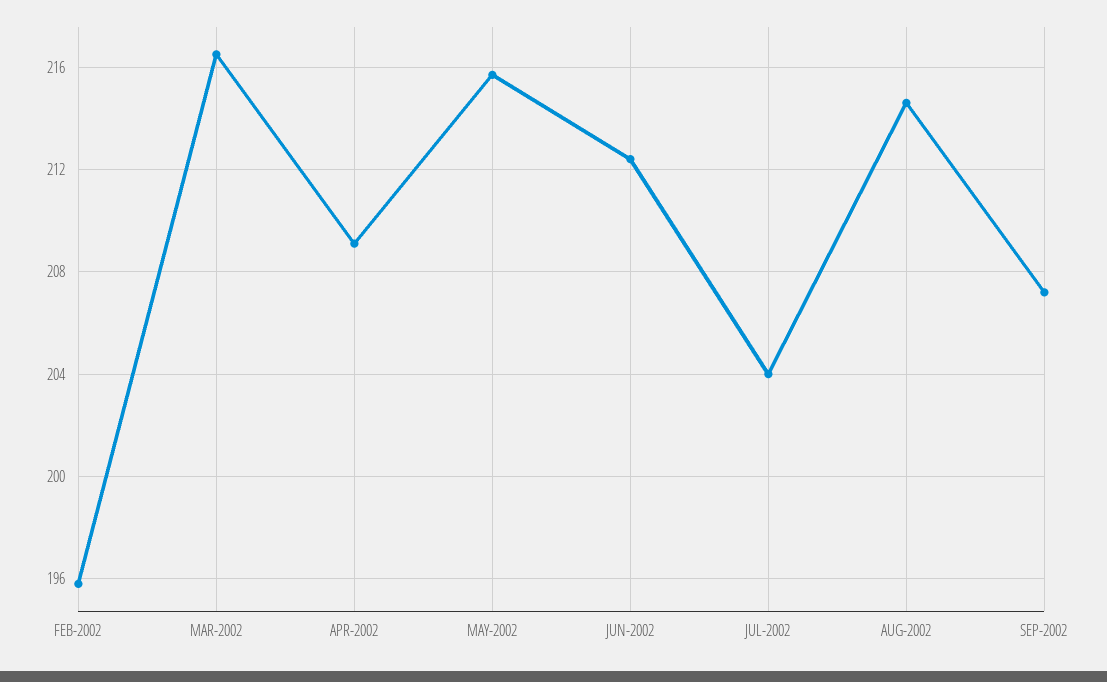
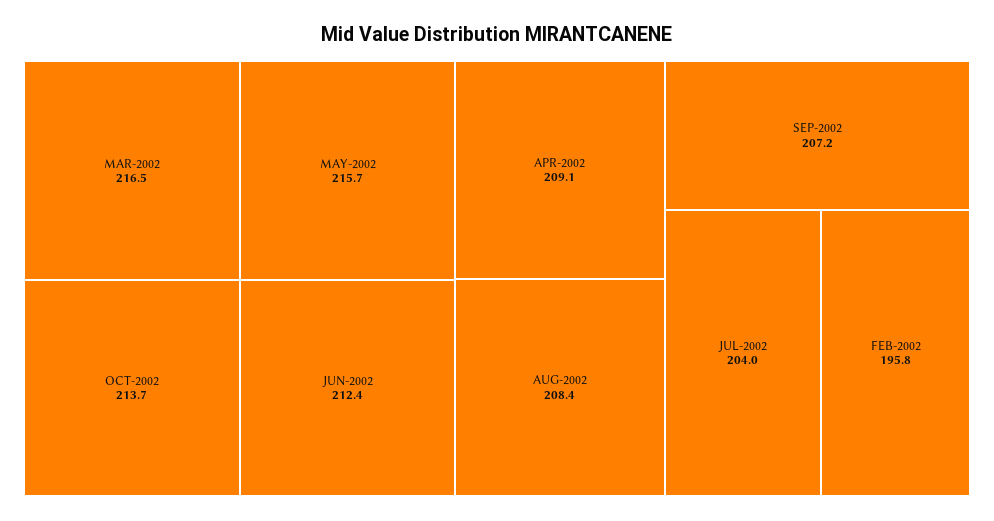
AUG-2002: 214.5 -> 208.4
OCT-2002: none -> 213.7

